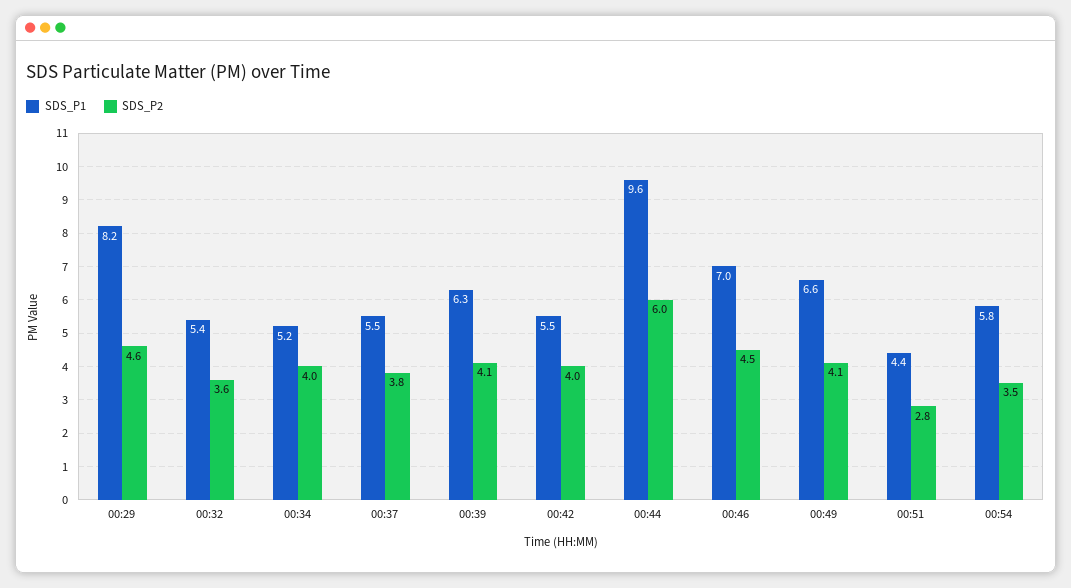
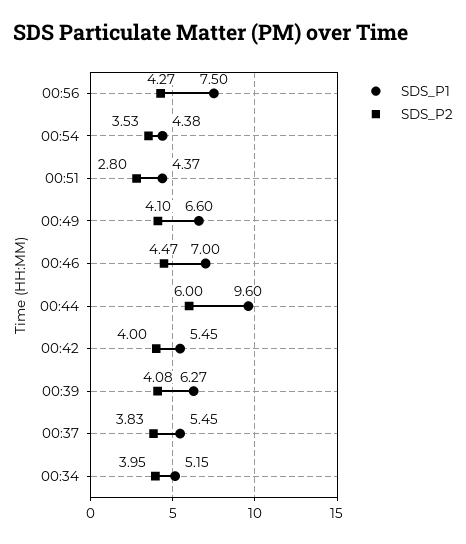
SDS_P1, 00:29: 8.2 -> none
SDS_P2, 00:29: 4.6 -> none
SDS_P1, 00:32: 5.4 -> none
SDS_P2, 00:32: 3.6 -> none
SDS_P1, 00:54: 5.8 -> 4.38
SDS_P1, 00:56: none -> 7.5
SDS_P2, 00:56: none -> 4.27

